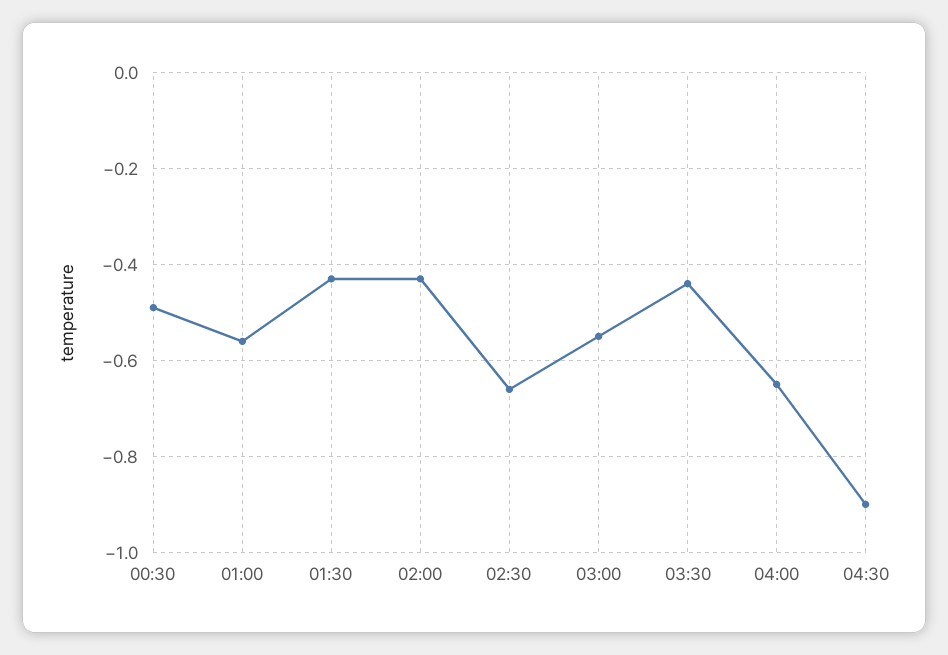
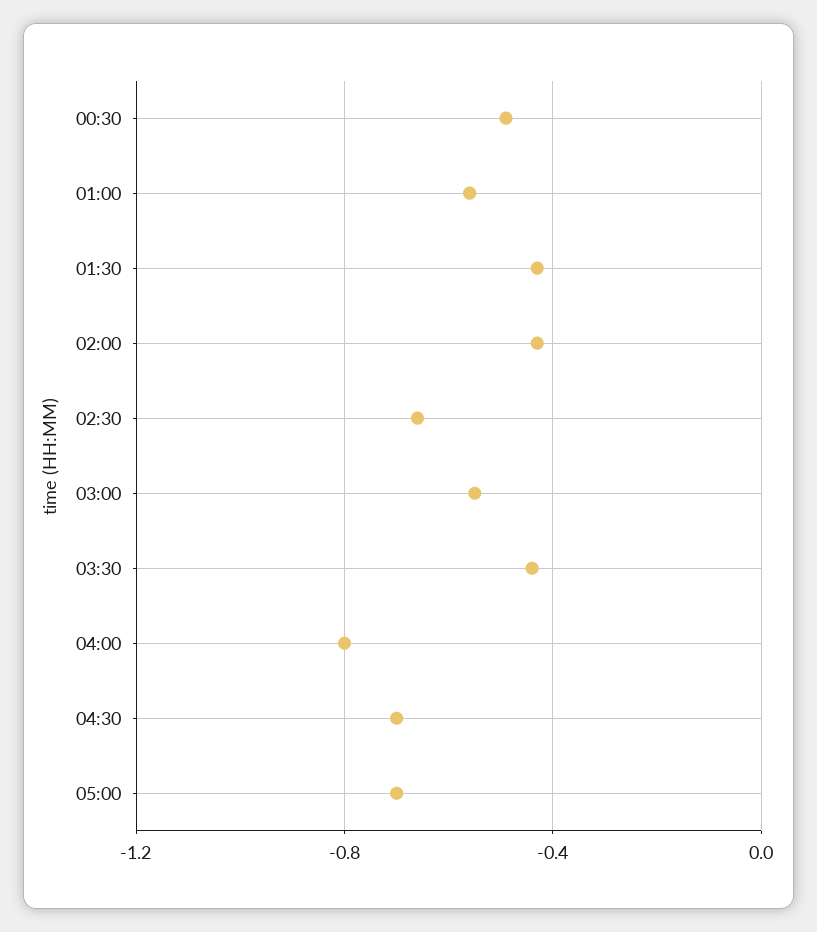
04:00: -0.65 -> -0.8
04:30: -0.9 -> -0.7
05:00: none -> -0.7

